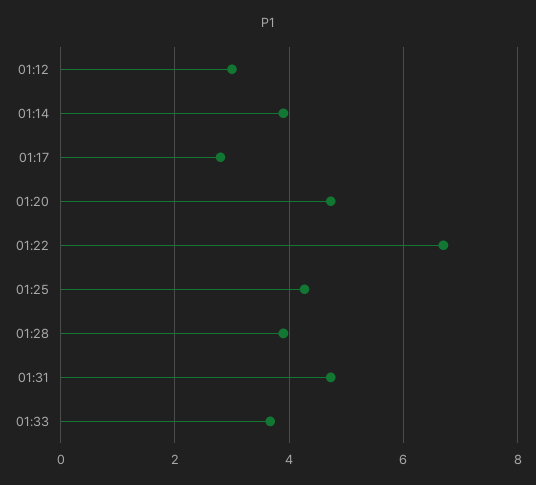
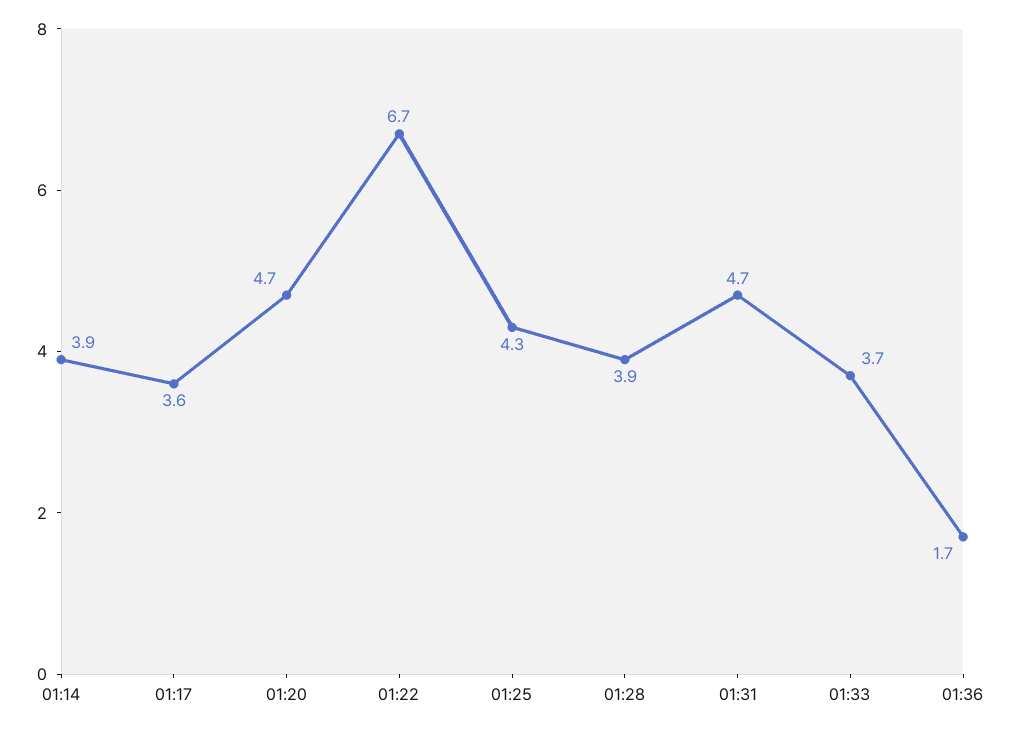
01:12: 3 -> none
01:17: 2.8 -> 3.6
01:36: none -> 1.7

